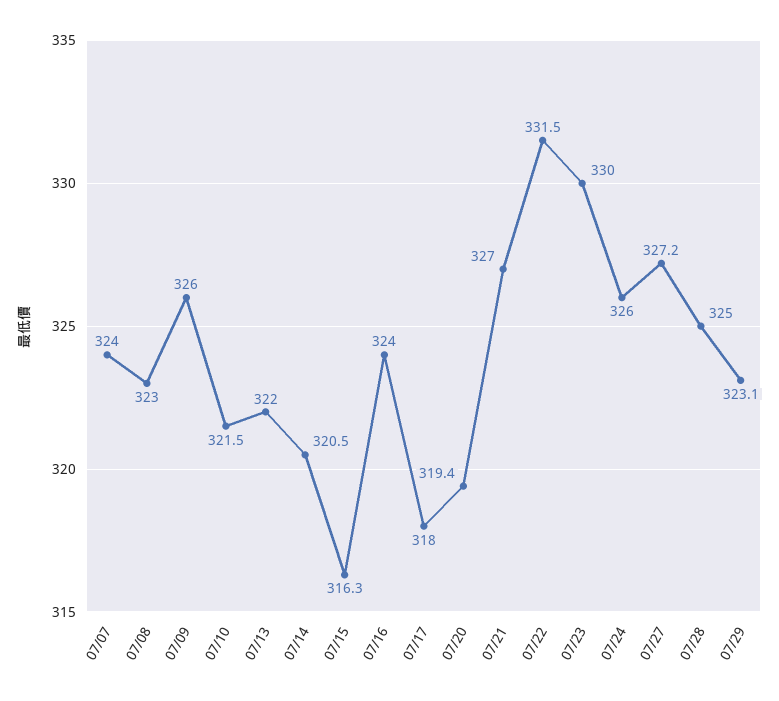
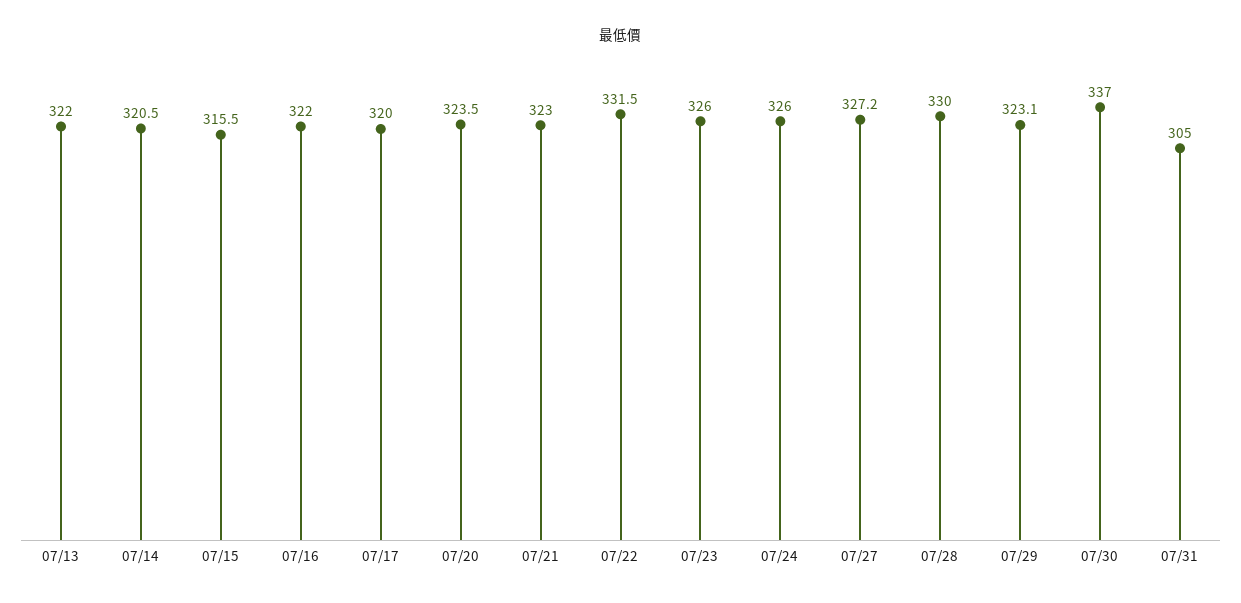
07/07: 324 -> none
07/08: 323 -> none
07/09: 326 -> none
07/10: 321.5 -> none
07/15: 316.3 -> 315.5
07/16: 324 -> 322
07/17: 318 -> 320
07/20: 319.4 -> 323.5
07/21: 327 -> 323
07/23: 330 -> 326
07/28: 325 -> 330
07/30: none -> 337
07/31: none -> 305

